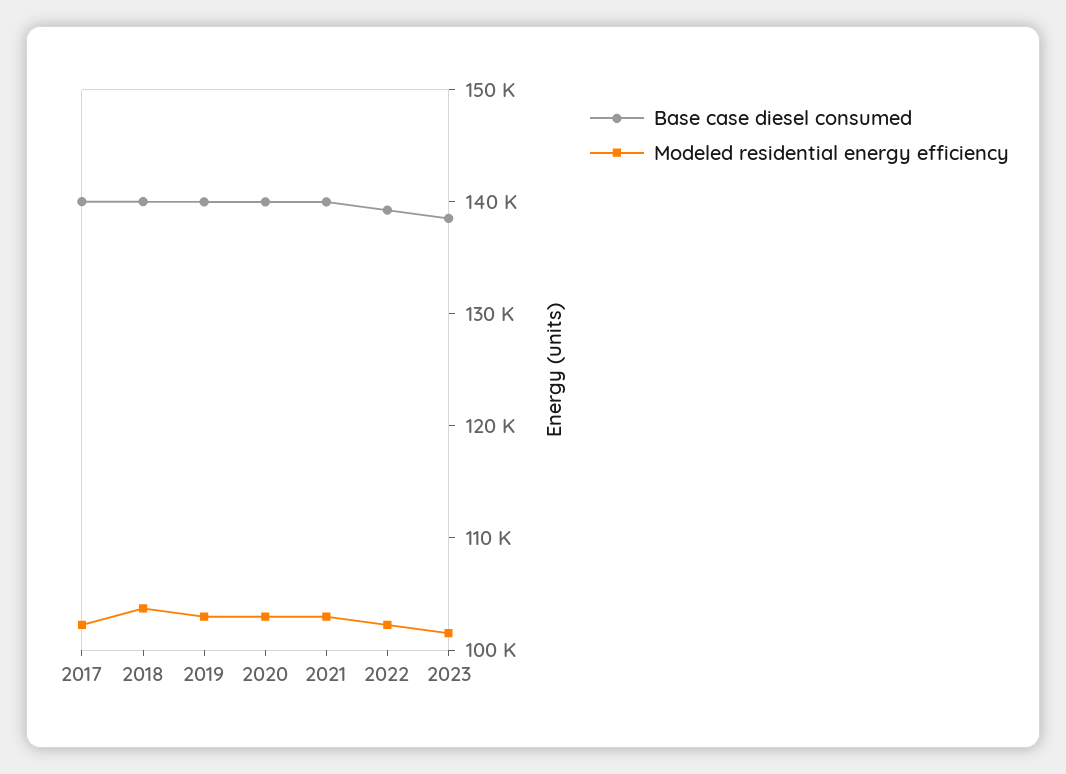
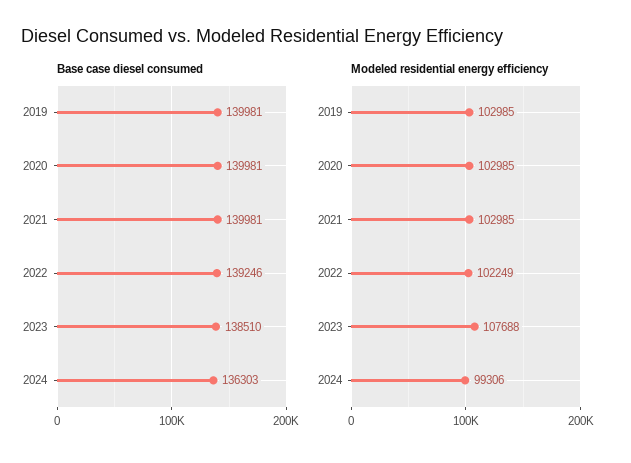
Base case diesel consumed, 2017: 140000 -> none
Modeled residential energy efficiency, 2017: 102000 -> none
Base case diesel consumed, 2018: 140000 -> none
Modeled residential energy efficiency, 2018: 104000 -> none
Modeled residential energy efficiency, 2023: 102000 -> 107688
Base case diesel consumed, 2024: none -> 136303
Modeled residential energy efficiency, 2024: none -> 99306

